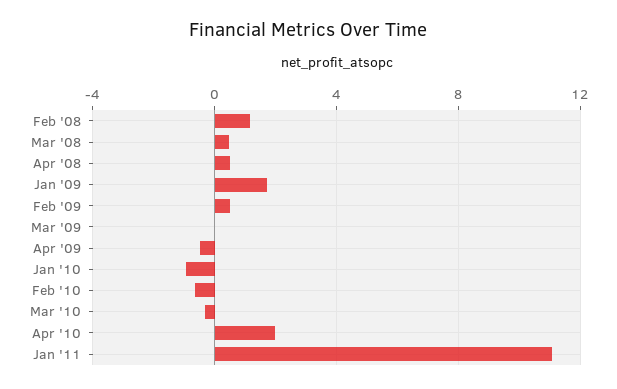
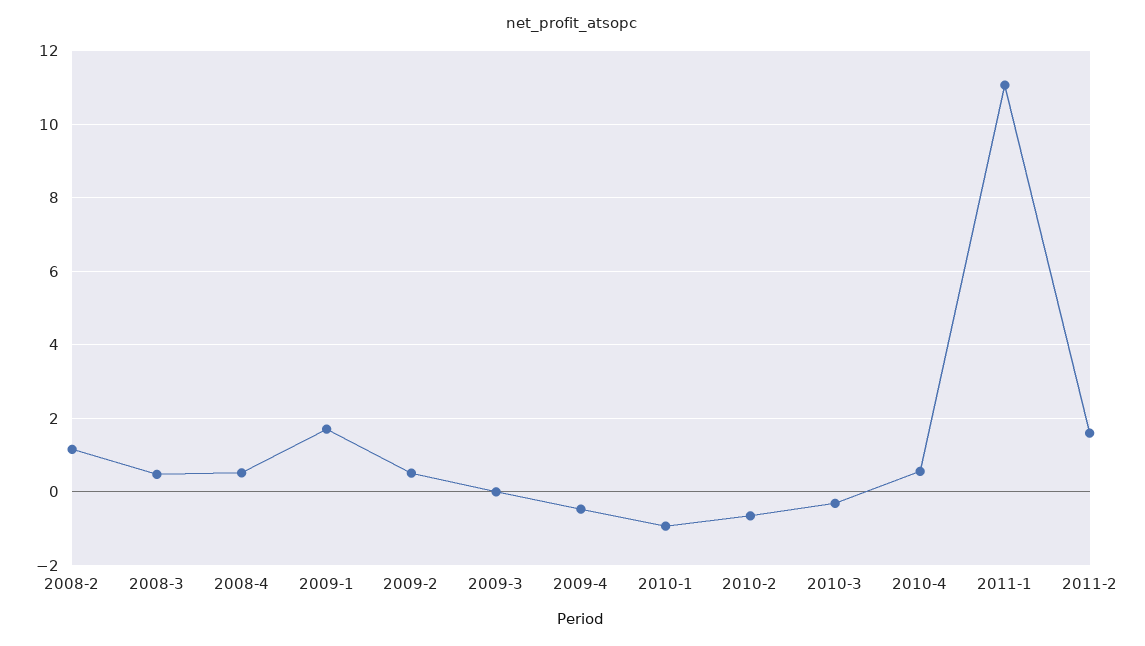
Apr '10: 2 -> 0.6
2011-2: none -> 1.6

